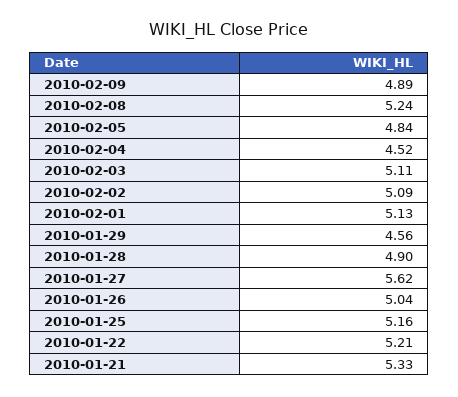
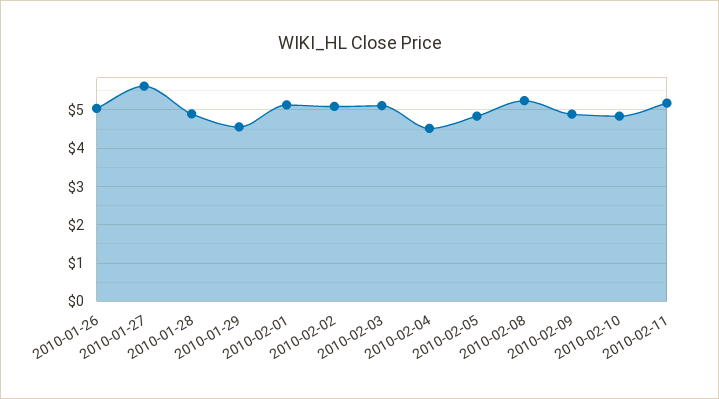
2010-01-25: 5.16 -> none
2010-01-22: 5.21 -> none
2010-01-21: 5.33 -> none
2010-02-10: none -> 4.8
2010-02-11: none -> 5.2

